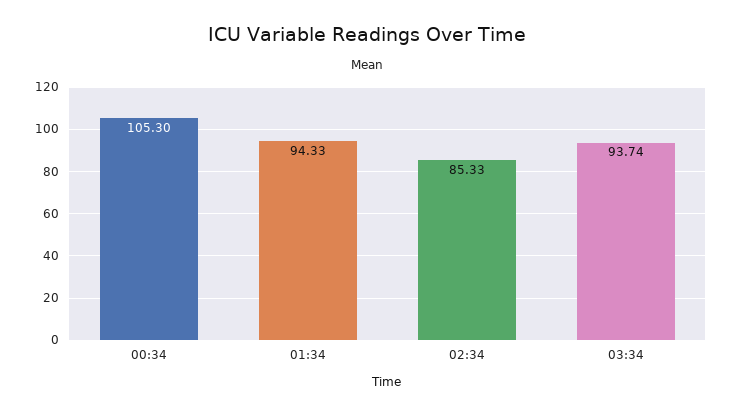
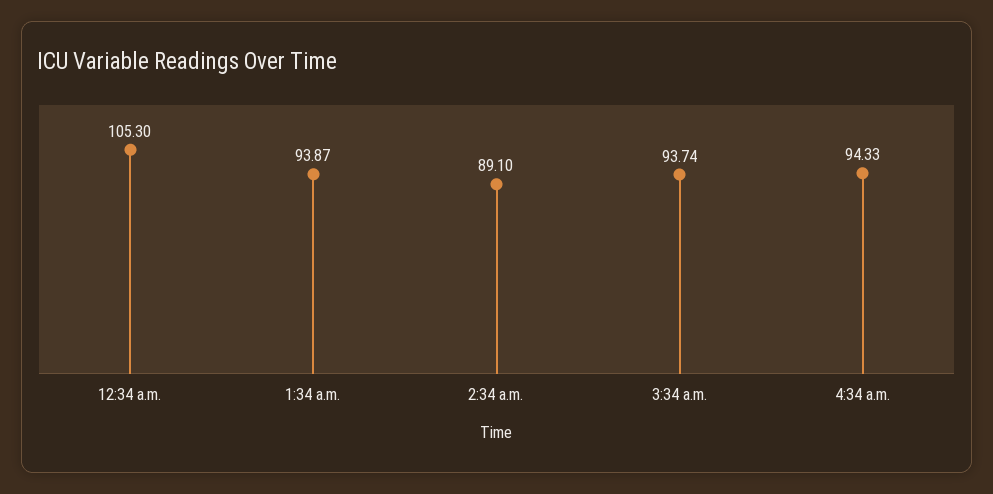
01:34: 94.33 -> 93.87
02:34: 85.33 -> 89.1
4:34 a.m.: none -> 94.33

